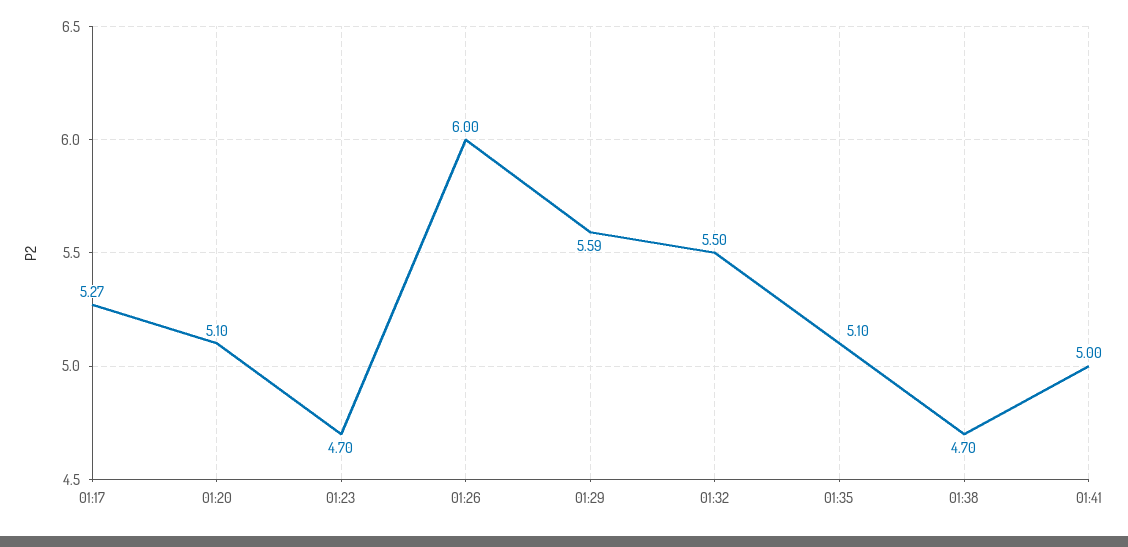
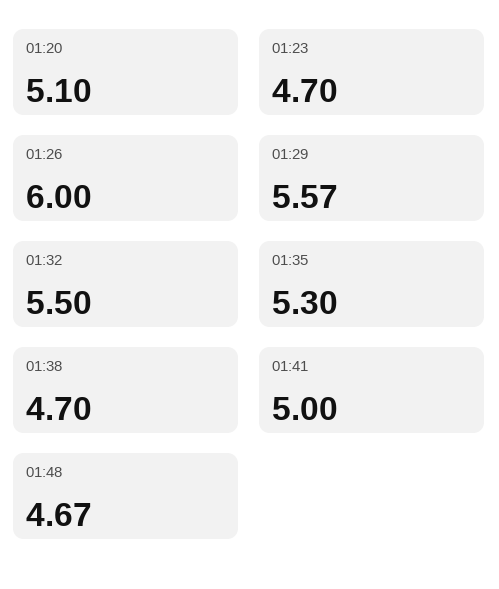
01:17: 5.27 -> none
01:29: 5.59 -> 5.57
01:35: 5.1 -> 5.3
01:48: none -> 4.67

